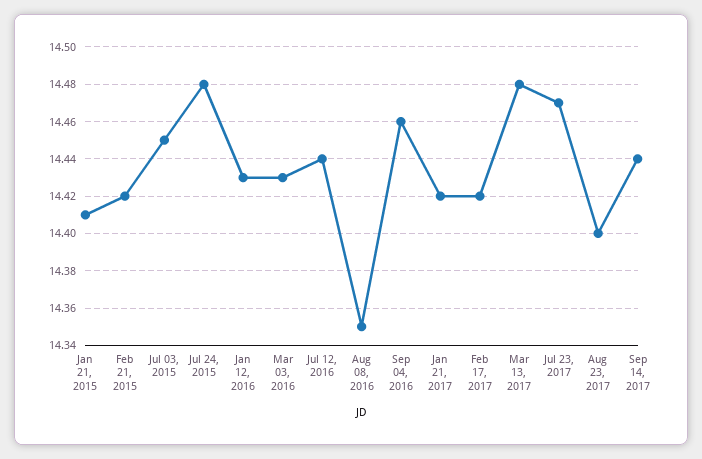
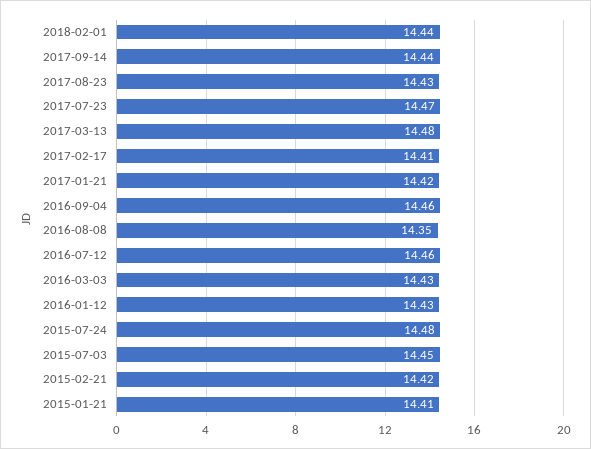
Jul 12, 2016: 14.44 -> 14.46
Feb 17, 2017: 14.42 -> 14.41
Aug 23, 2017: 14.4 -> 14.43
2018-02-01: none -> 14.44

